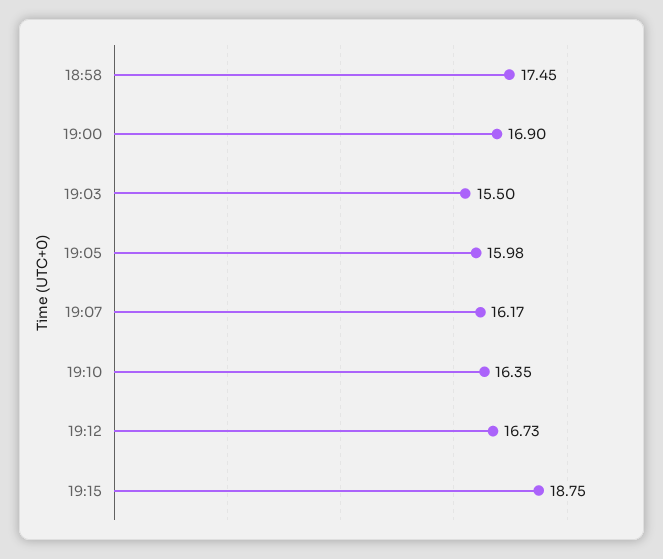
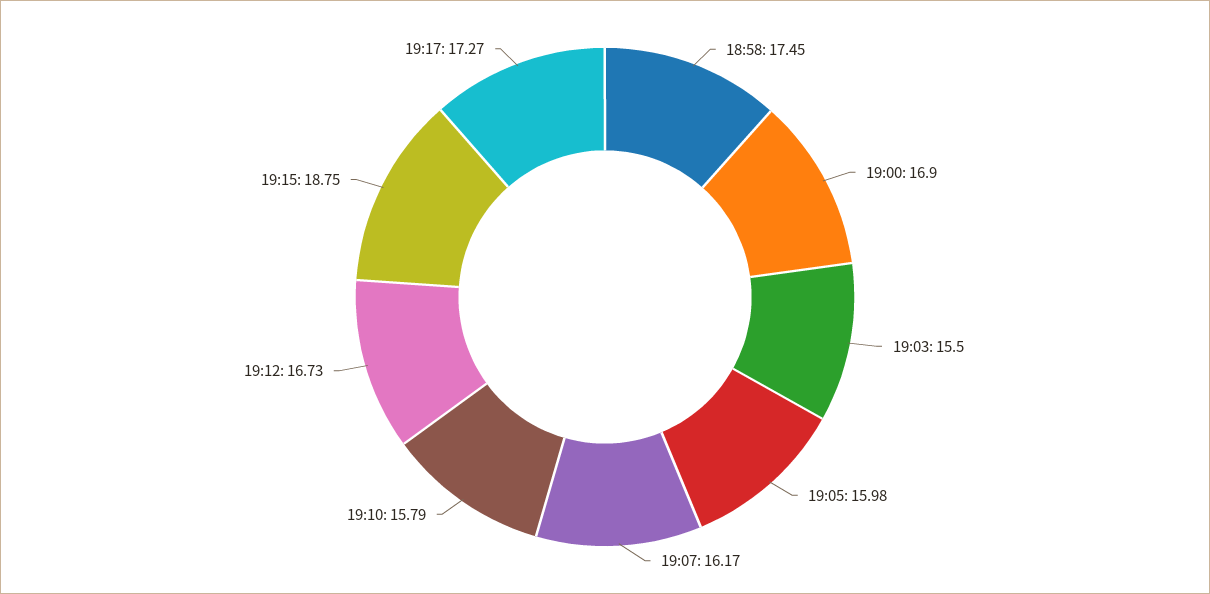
19:10: 16.35 -> 15.79
19:17: none -> 17.27

